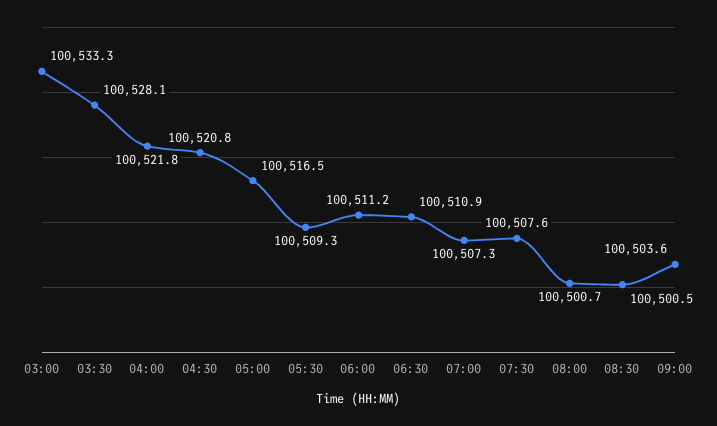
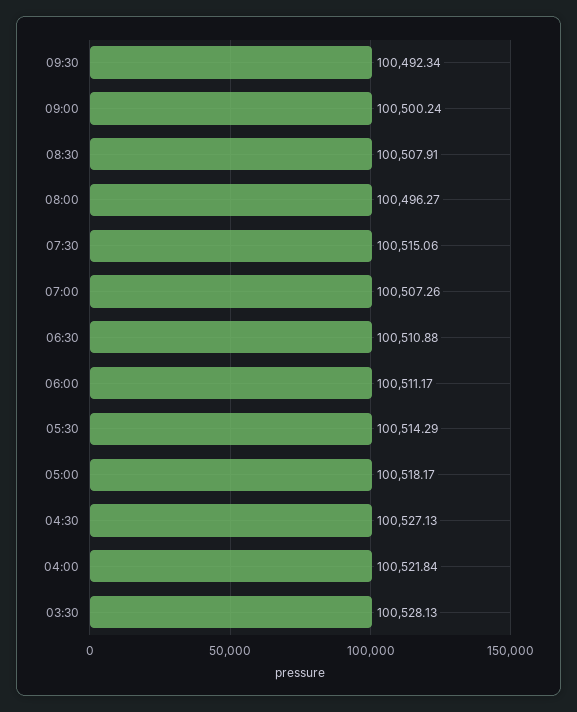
03:00: 100533.3 -> none
04:30: 100520.8 -> 100527.13
05:00: 100516.5 -> 100518.17
05:30: 100509.3 -> 100514.29
07:30: 100507.6 -> 100515.06
08:00: 100500.7 -> 100496.27
08:30: 100500.5 -> 100507.91
09:00: 100503.6 -> 100500.24
09:30: none -> 100492.34

